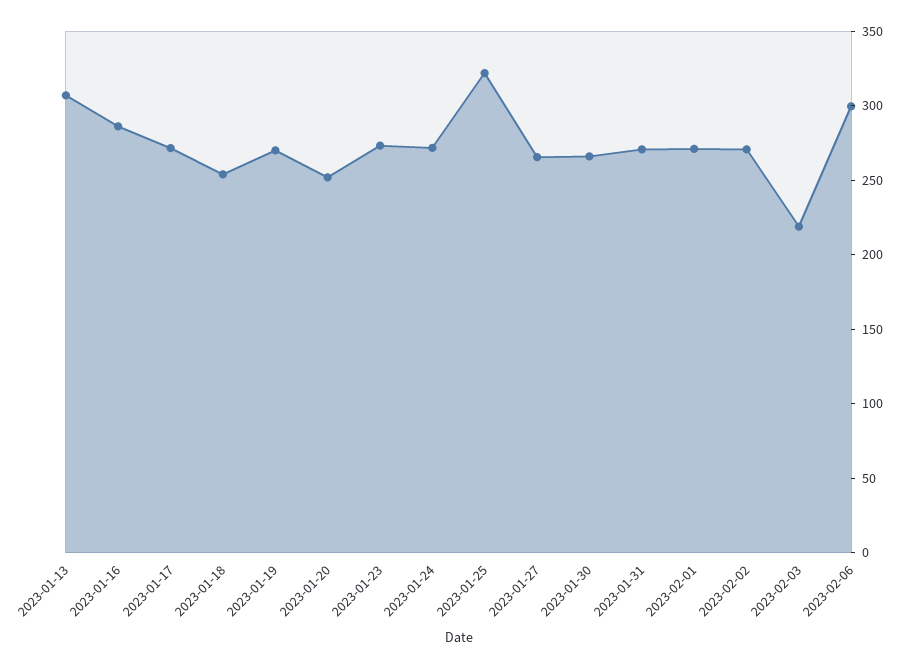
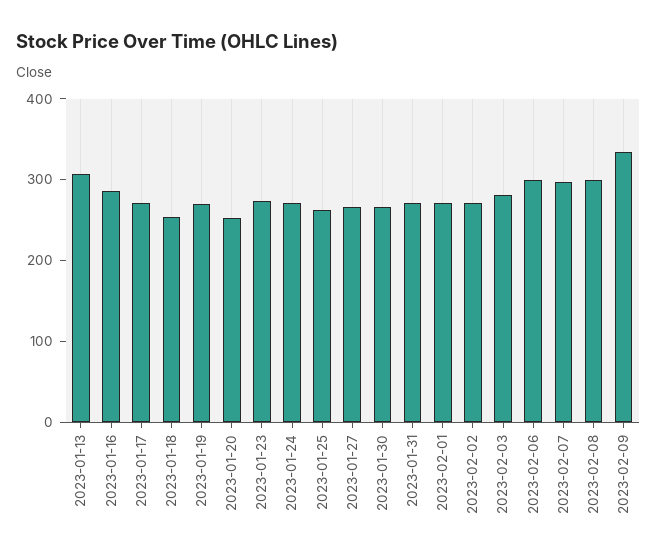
2023-01-25: 320 -> 260
2023-02-03: 220 -> 280
2023-02-07: none -> 300
2023-02-08: none -> 300
2023-02-09: none -> 340

